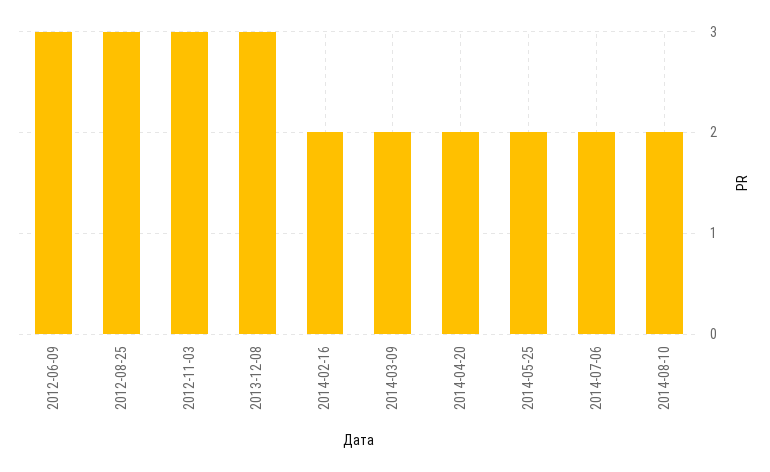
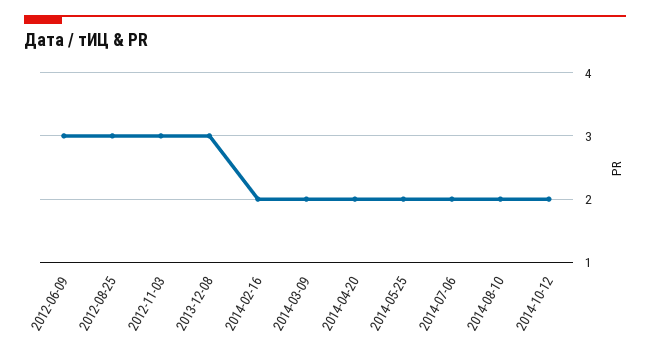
2014-10-12: none -> 2

